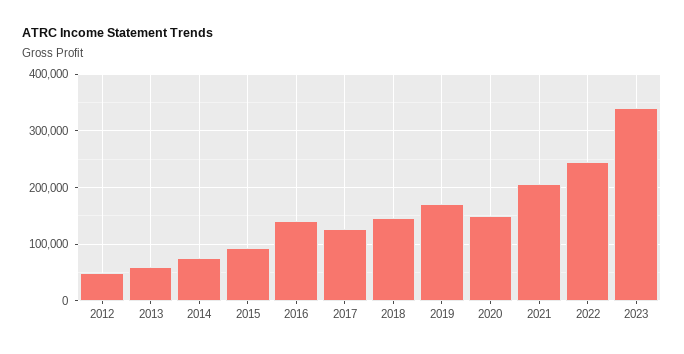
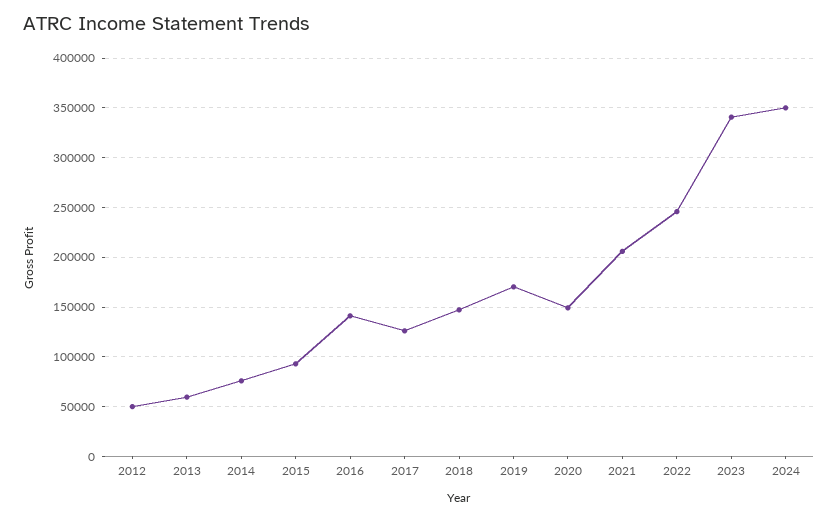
2024: none -> 350000

